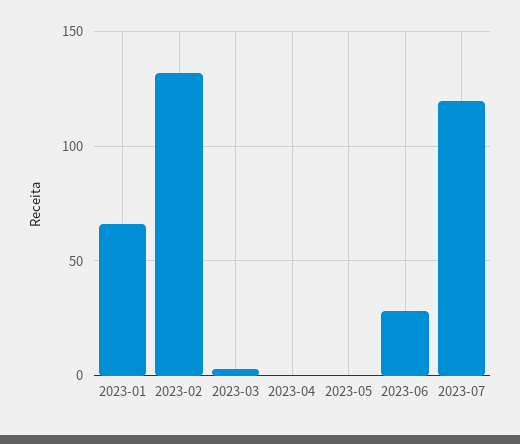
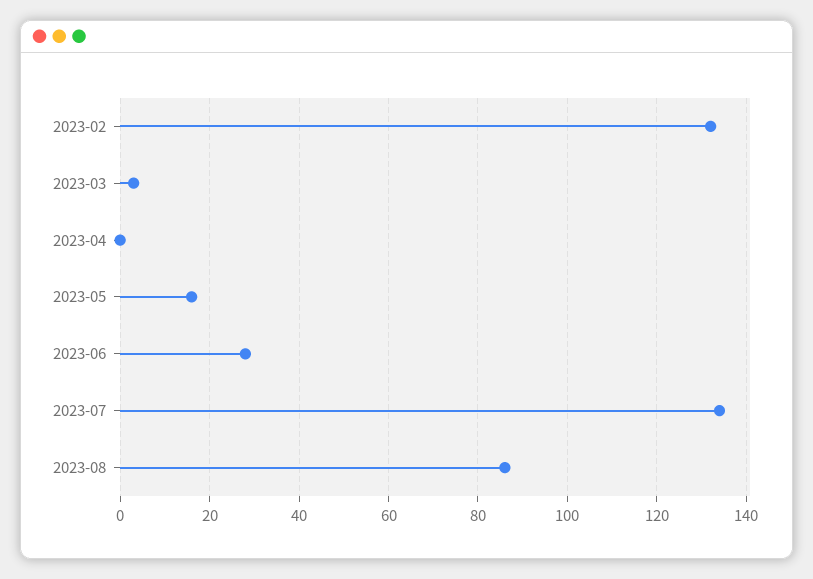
2023-01: 65 -> none
2023-05: 0 -> 15
2023-07: 120 -> 135
2023-08: none -> 85

